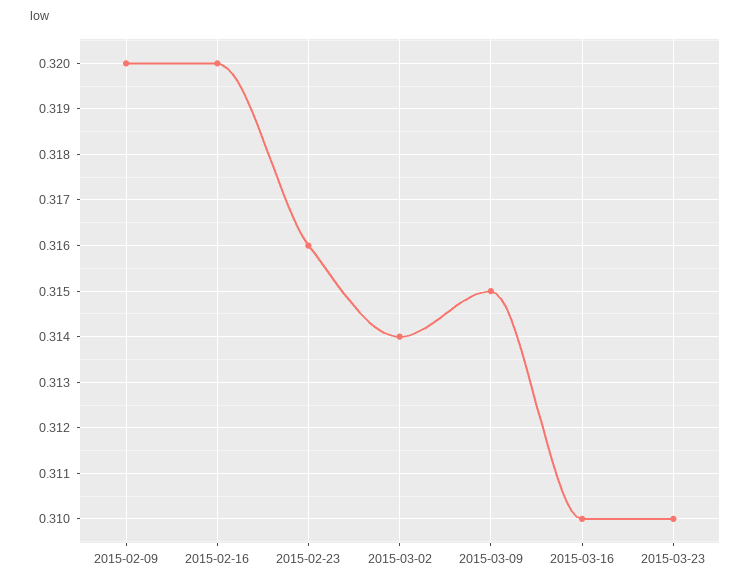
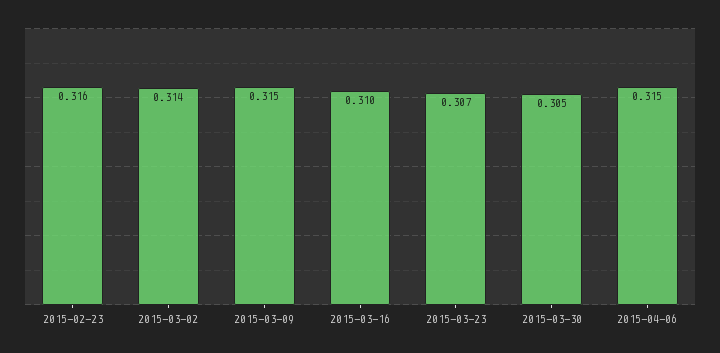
2015-02-09: 0.32 -> none
2015-02-16: 0.32 -> none
2015-03-23: 0.31 -> 0.307
2015-03-30: none -> 0.305
2015-04-06: none -> 0.315

